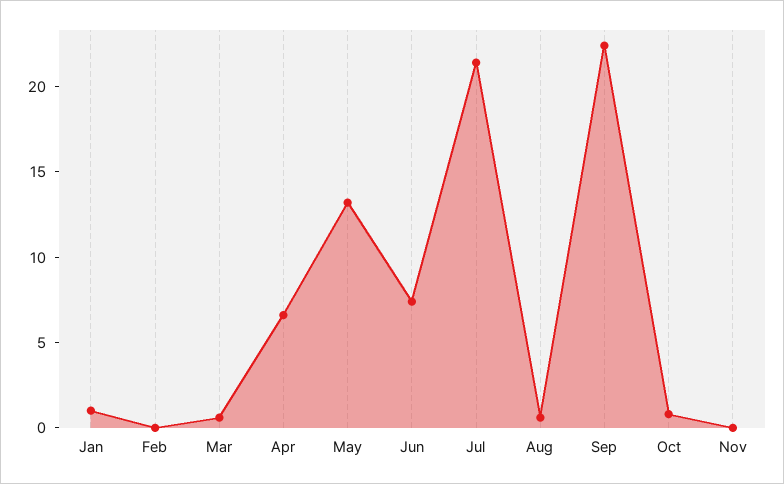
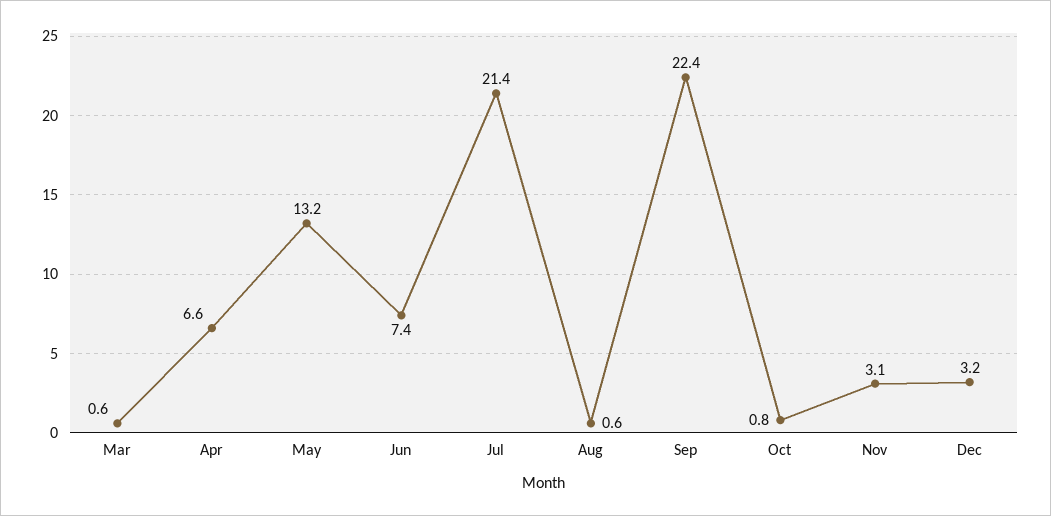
Jan: 1 -> none
Feb: 0 -> none
Nov: 0 -> 3.1
Dec: none -> 3.2

